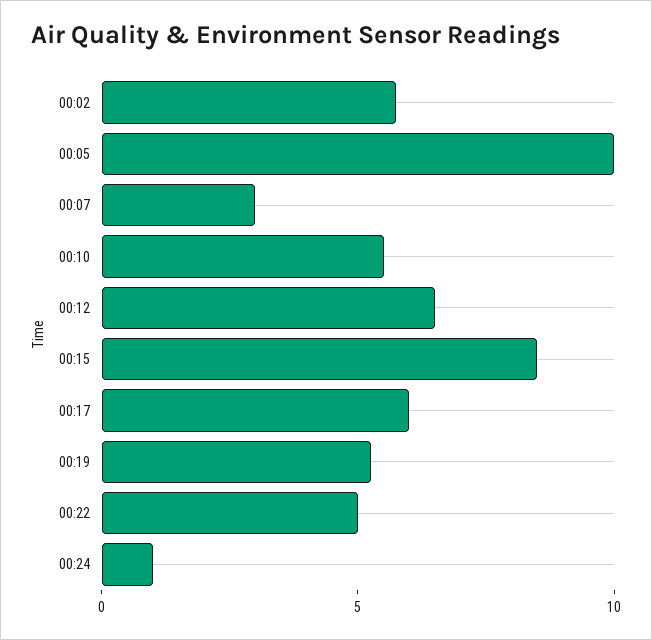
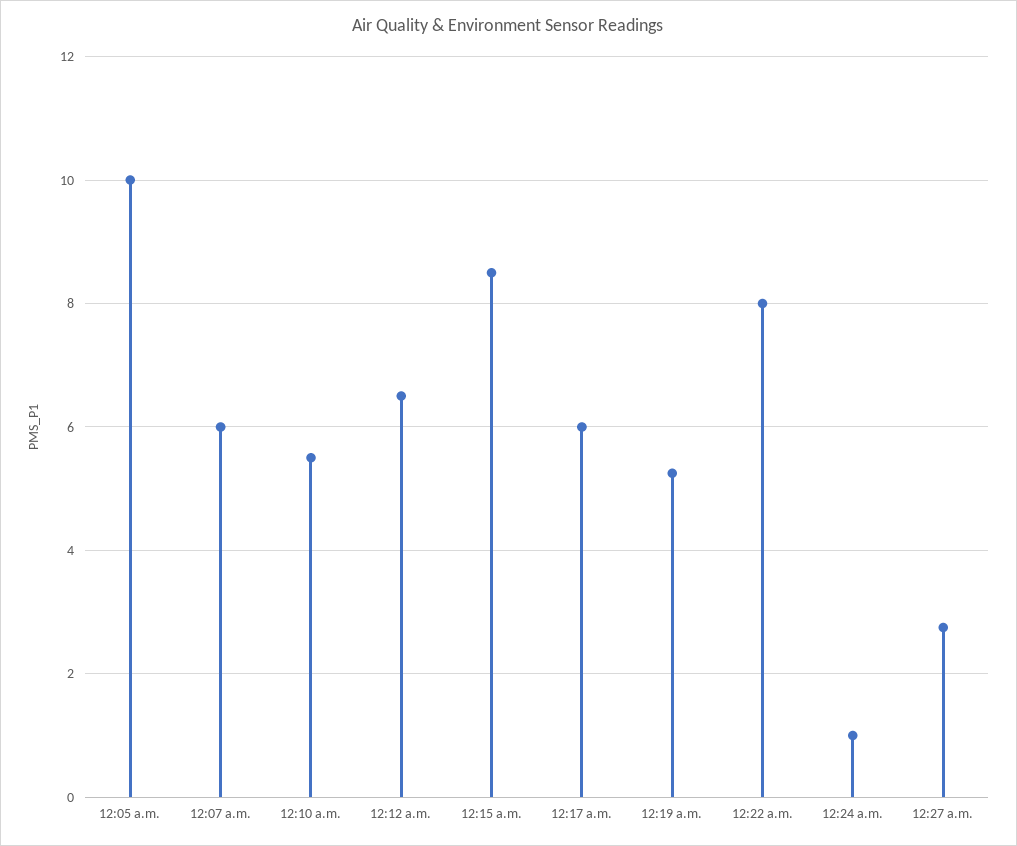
00:02: 6 -> none
00:07: 3 -> 6
00:22: 5 -> 8
12:27 a.m.: none -> 2.8

